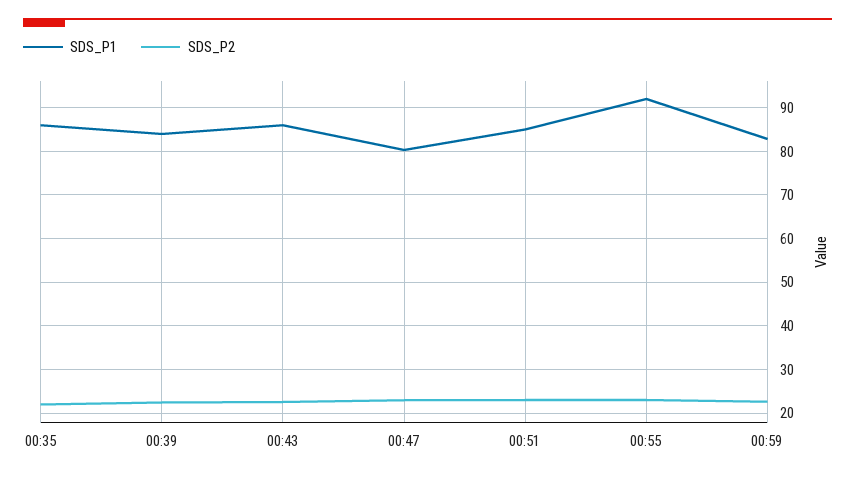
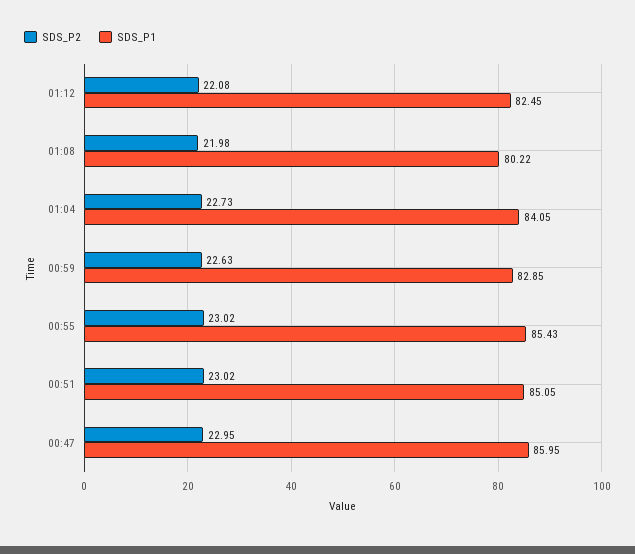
SDS_P1, 00:35: 86 -> none
SDS_P2, 00:35: 22 -> none
SDS_P1, 00:39: 84 -> none
SDS_P2, 00:39: 22 -> none
SDS_P1, 00:43: 86 -> none
SDS_P2, 00:43: 22 -> none
SDS_P1, 00:47: 80 -> 85.95
SDS_P1, 00:55: 92 -> 85.43
SDS_P2, 01:12: none -> 22.08
SDS_P1, 01:12: none -> 82.45
SDS_P2, 01:08: none -> 21.98
SDS_P1, 01:08: none -> 80.22
SDS_P2, 01:04: none -> 22.73
SDS_P1, 01:04: none -> 84.05

